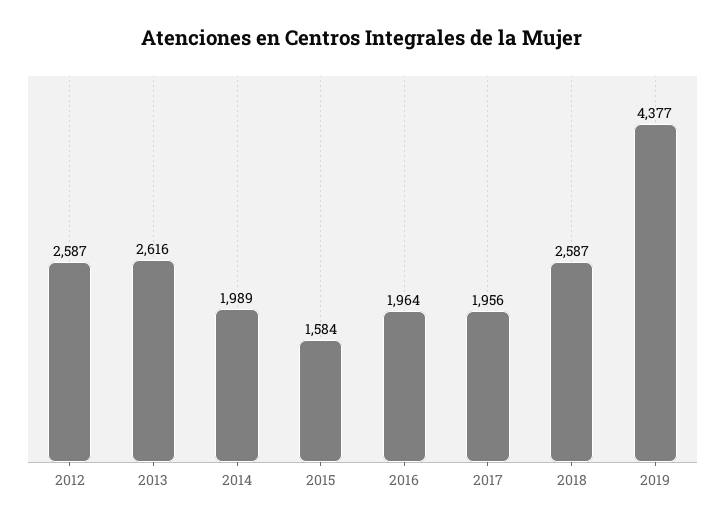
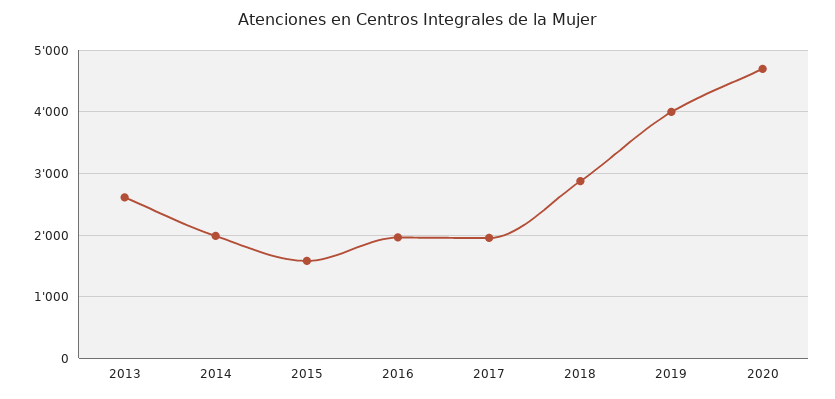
2012: 2587 -> none
2018: 2587 -> 2900
2019: 4377 -> 4000
2020: none -> 4700

